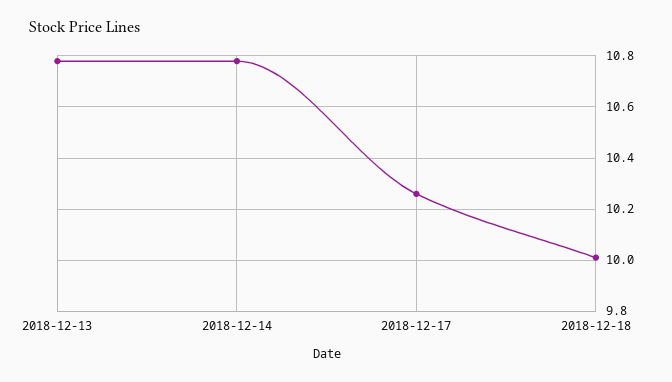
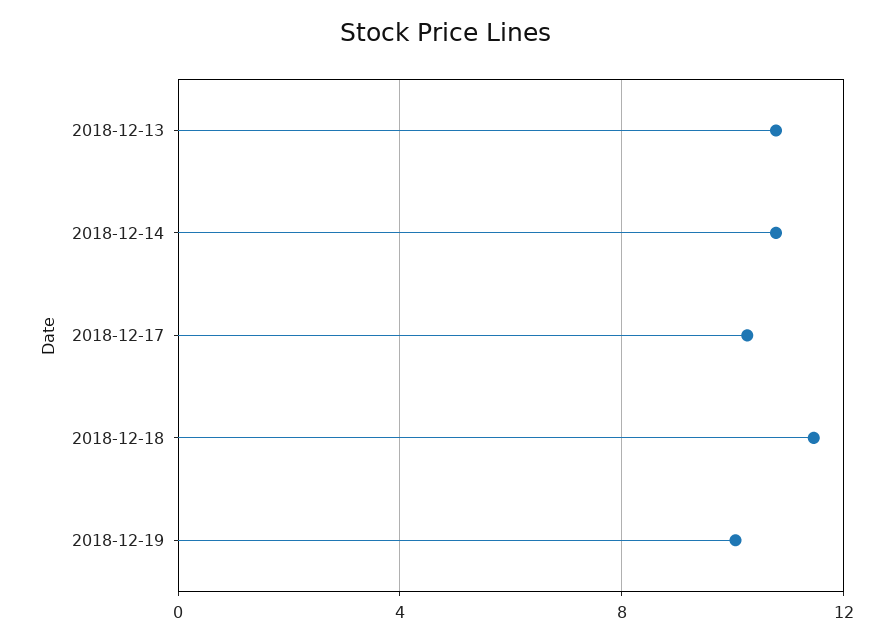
2018-12-18: 10 -> 11.5
2018-12-19: none -> 10

